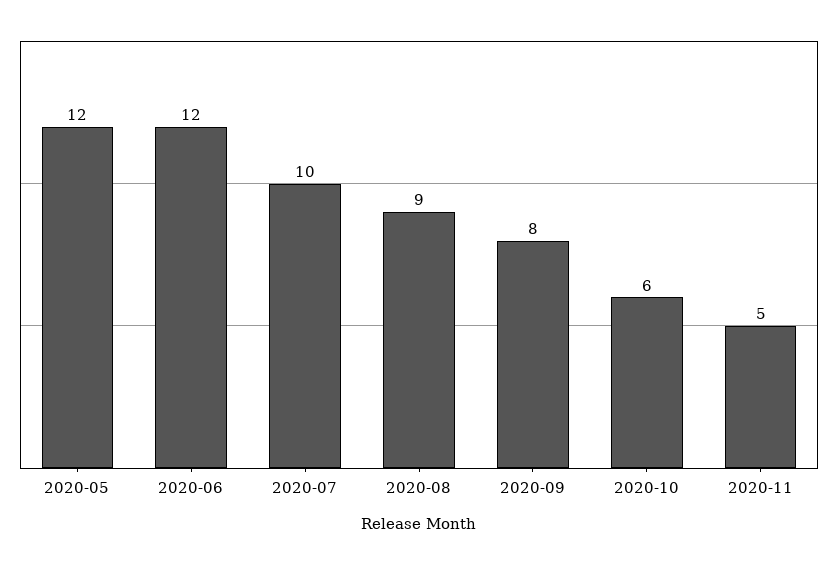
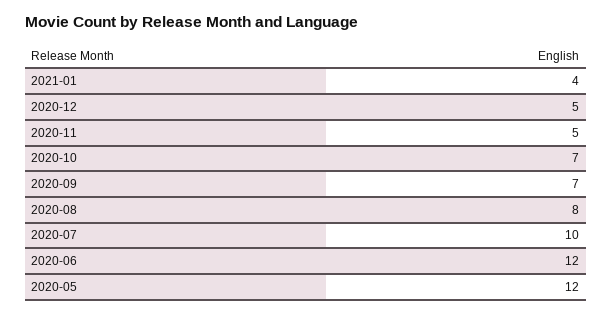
2020-08: 9 -> 8
2020-09: 8 -> 7
2020-10: 6 -> 7
2021-01: none -> 4
2020-12: none -> 5

